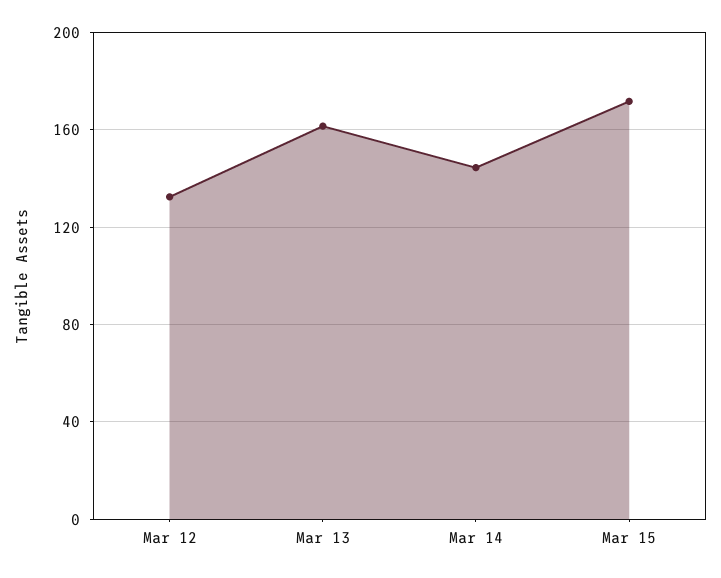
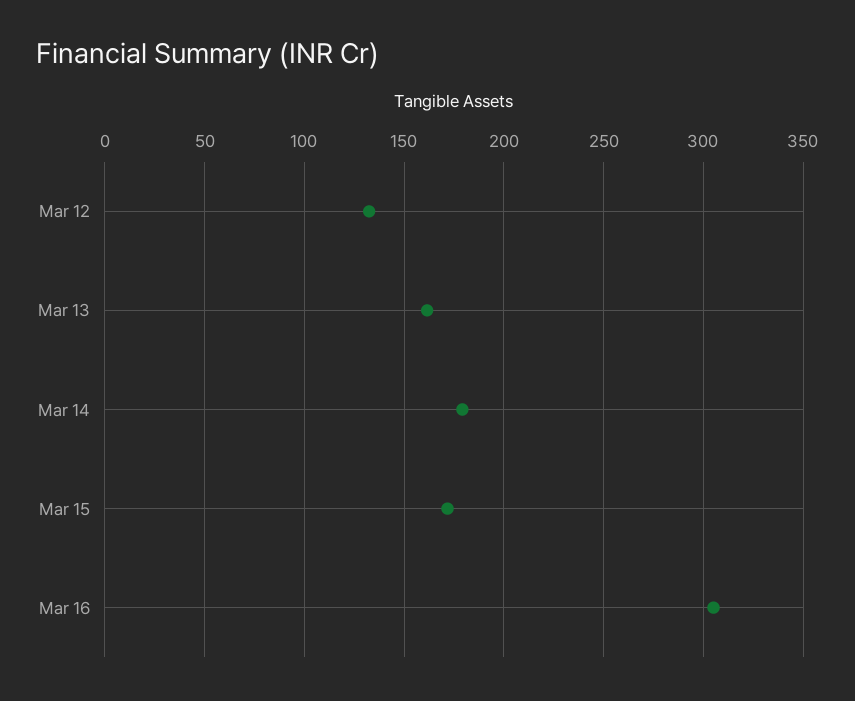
Mar 14: 145 -> 180
Mar 16: none -> 305

